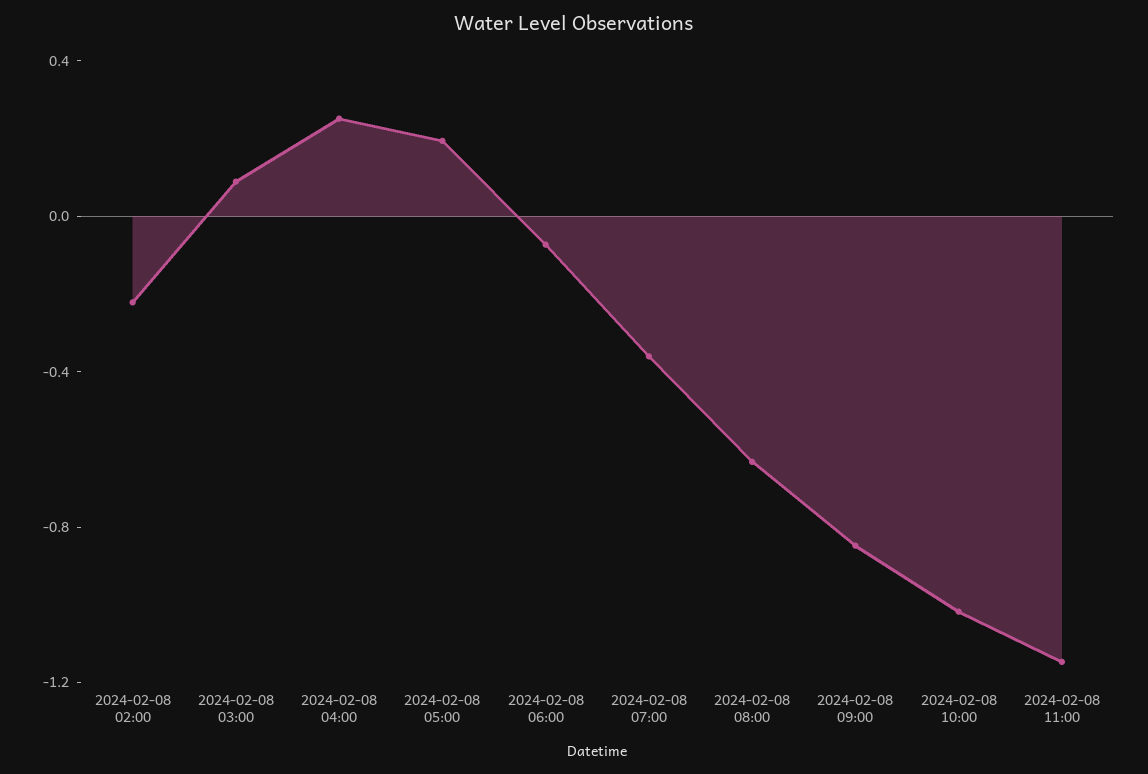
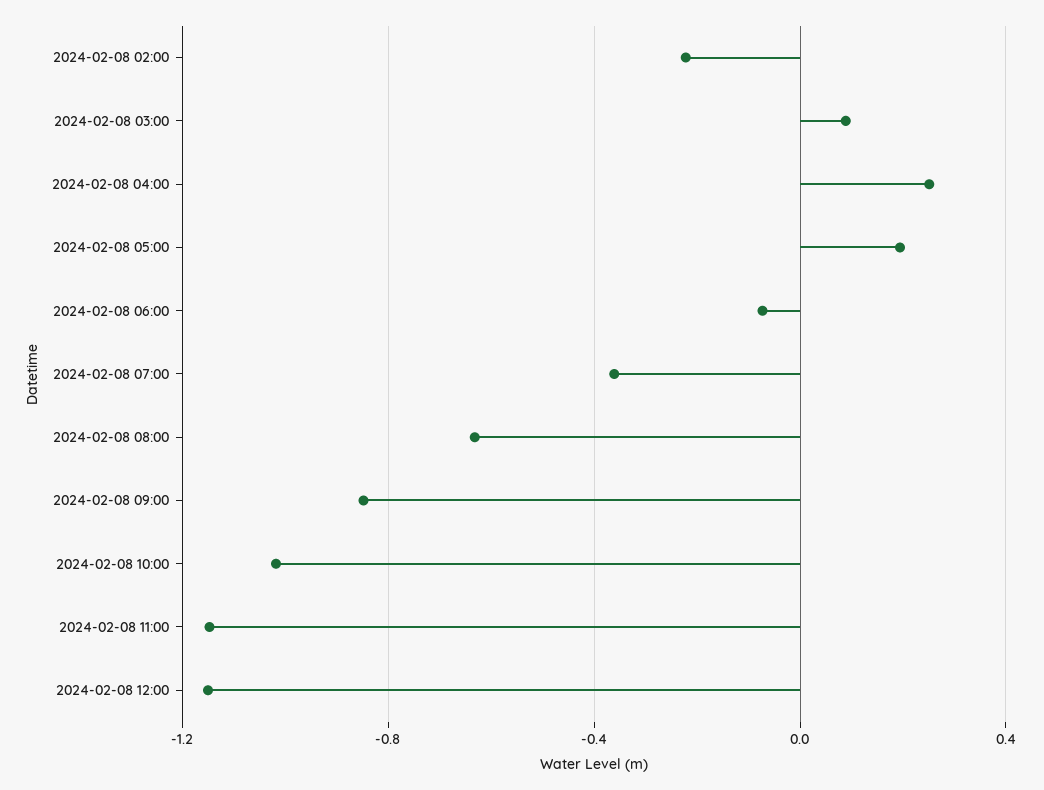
2024-02-08 12:00: none -> -1.15

